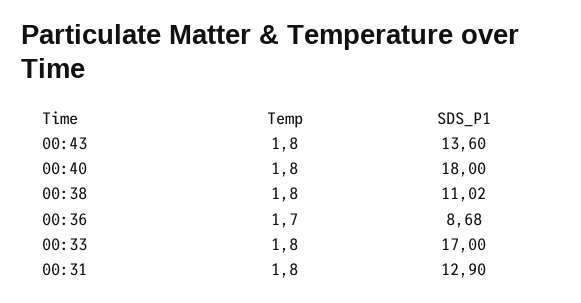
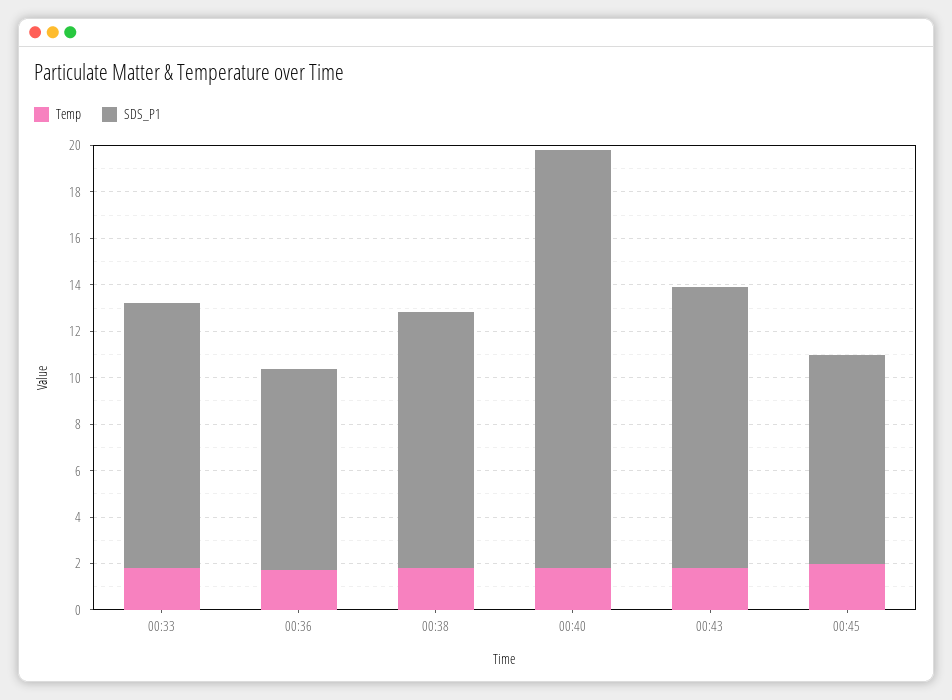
SDS_P1, 00:43: 13.6 -> 12
SDS_P1, 00:33: 17 -> 11.5
Temp, 00:31: 1.8 -> none
SDS_P1, 00:31: 12.9 -> none
Temp, 00:45: none -> 2
SDS_P1, 00:45: none -> 9

